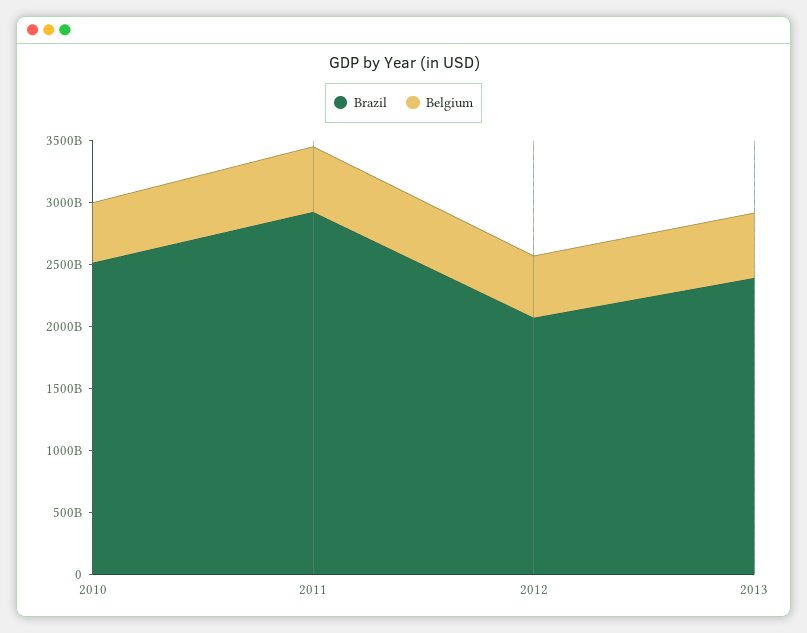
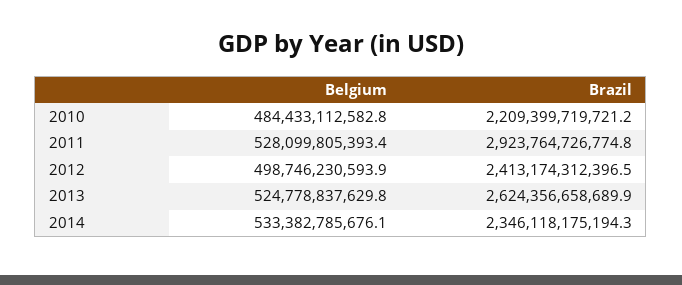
Brazil, 2010: 2500000000000 -> 2209399719721.2
Brazil, 2012: 2100000000000 -> 2413174312396.5
Brazil, 2013: 2400000000000 -> 2624356658689.9
Belgium, 2014: none -> 533382785676.1
Brazil, 2014: none -> 2346118175194.3

